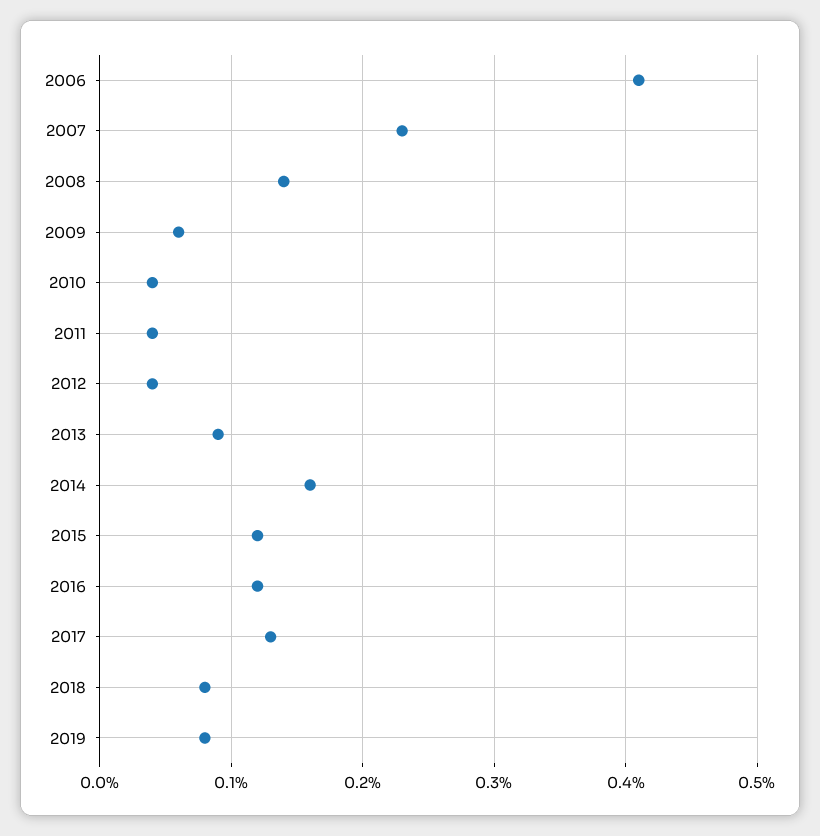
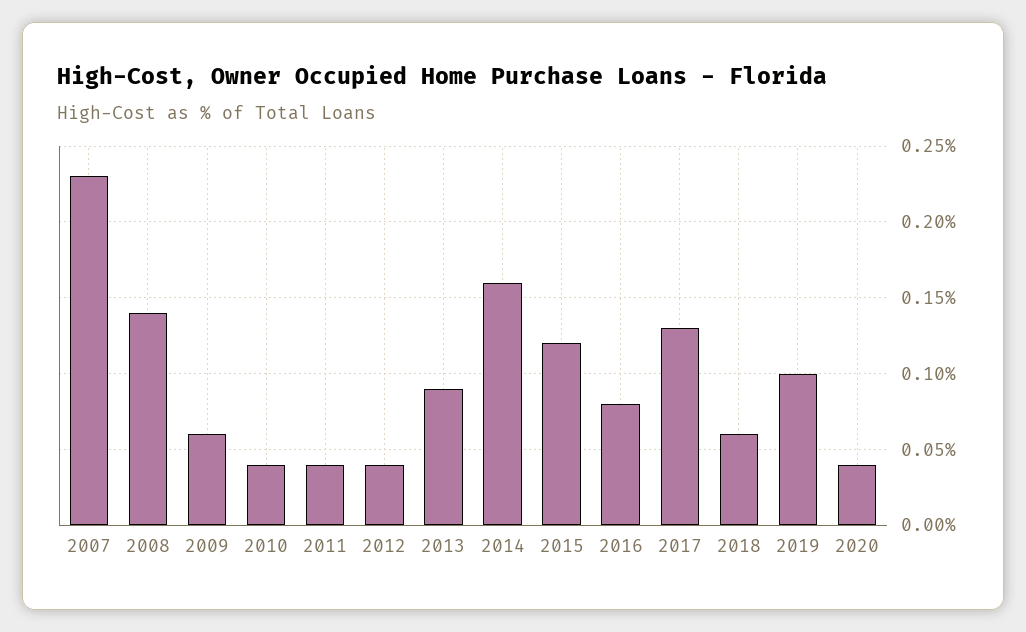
2006: 0.41 -> none
2016: 0.12 -> 0.08
2018: 0.08 -> 0.06
2019: 0.08 -> 0.1
2020: none -> 0.04

